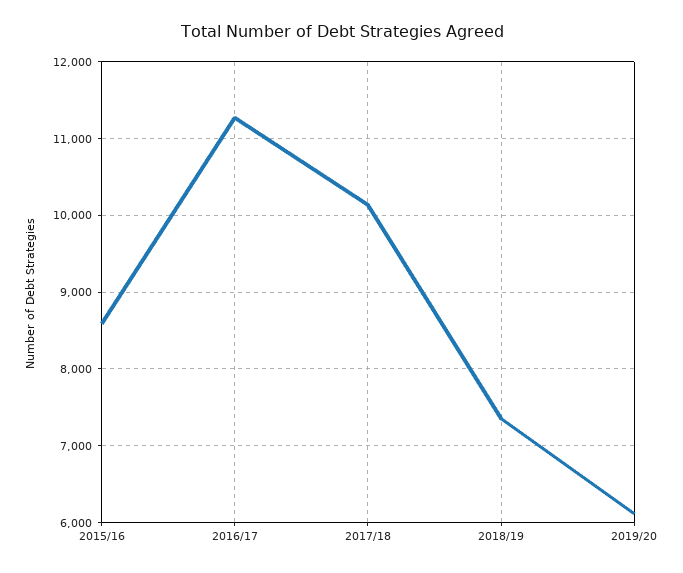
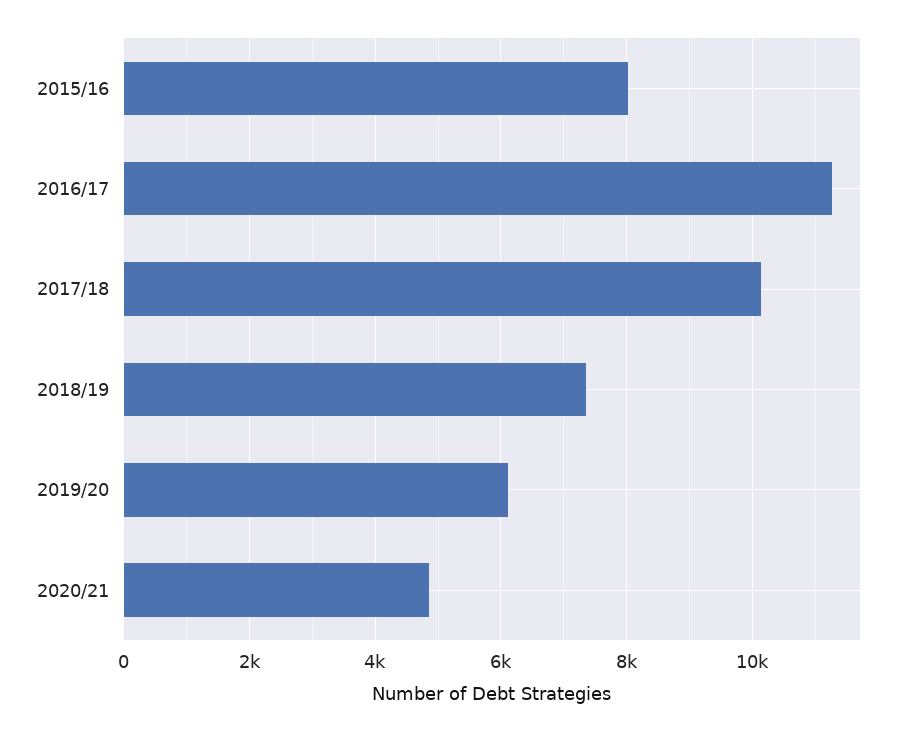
2015/16: 8600 -> 8000
2020/21: none -> 4800

